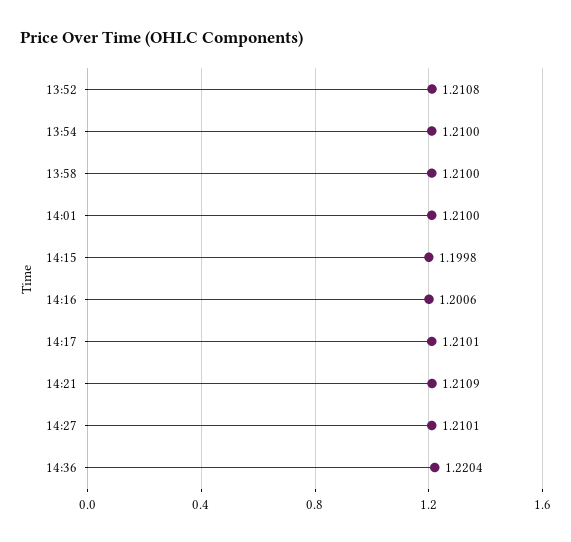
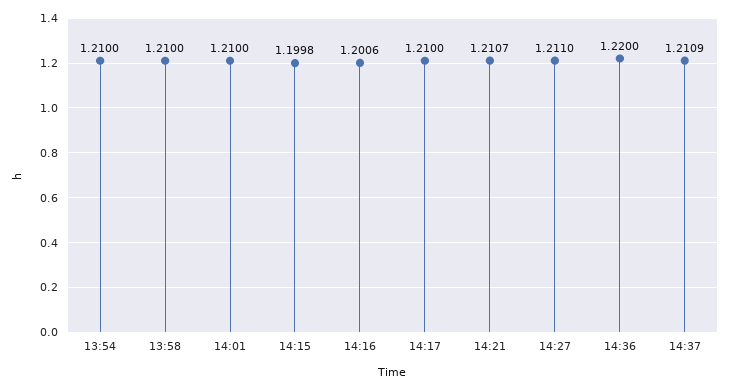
13:52: 1.2108 -> none
14:17: 1.2101 -> 1.21
14:21: 1.2109 -> 1.2107
14:27: 1.2101 -> 1.211
14:36: 1.2204 -> 1.22
14:37: none -> 1.2109

